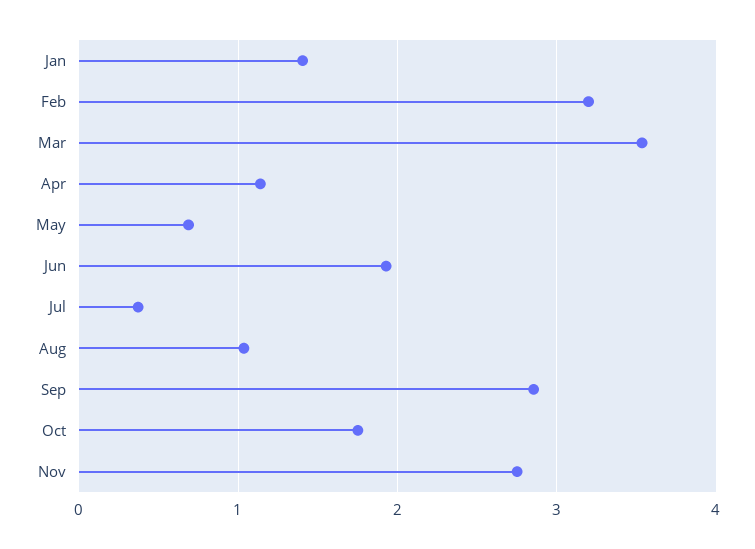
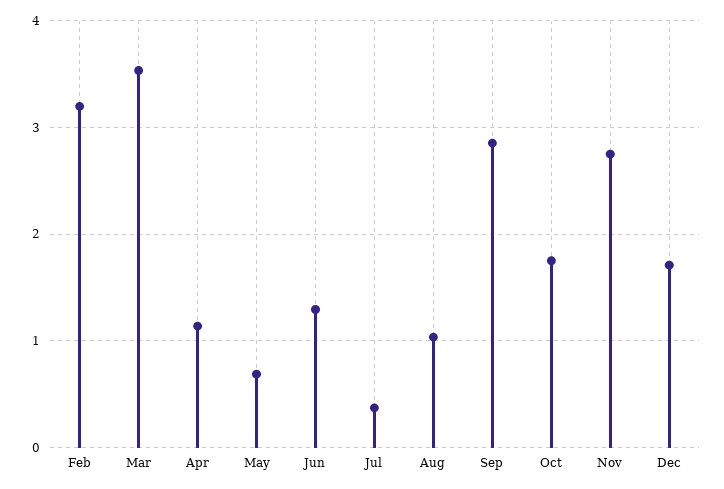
Jan: 1.4 -> none
Jun: 1.9 -> 1.3
Dec: none -> 1.7

